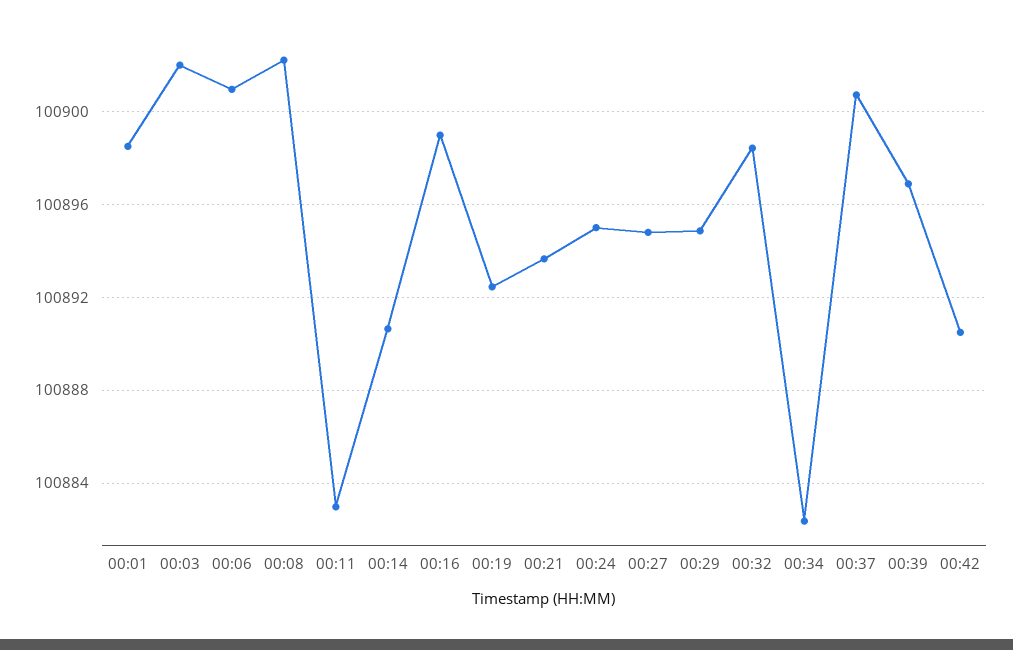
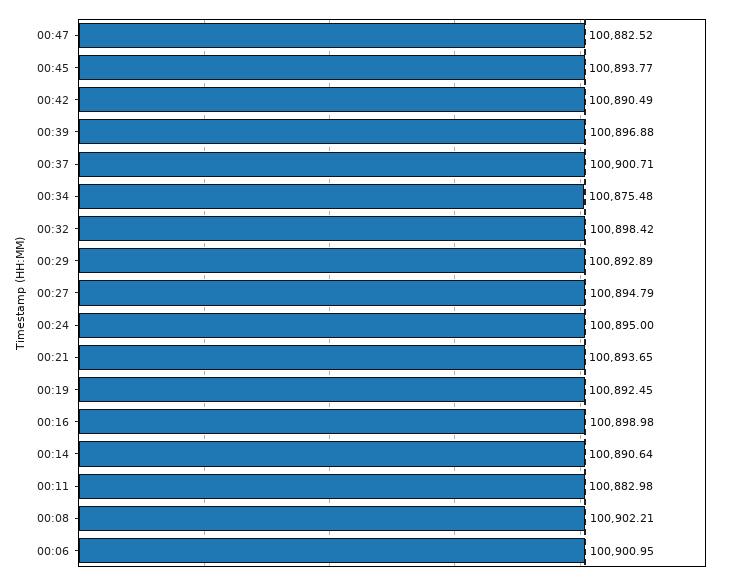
00:01: 100898.5 -> none
00:03: 100902 -> none
00:29: 100895 -> 100892.89
00:34: 100882.5 -> 100875.48
00:47: none -> 100882.52
00:45: none -> 100893.77

